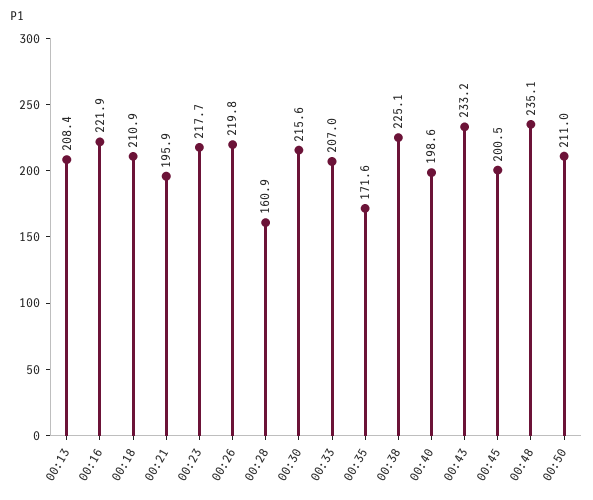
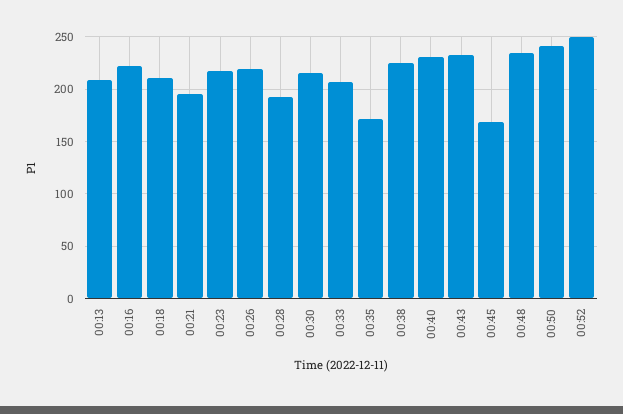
00:28: 160.9 -> 190
00:40: 198.6 -> 230
00:45: 200.5 -> 170
00:50: 211 -> 240
00:52: none -> 250

